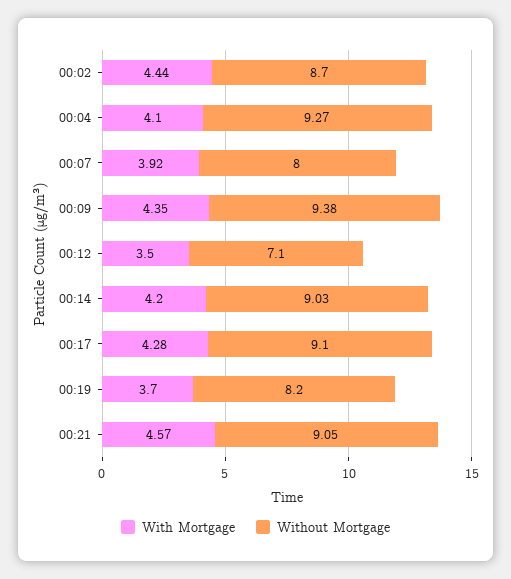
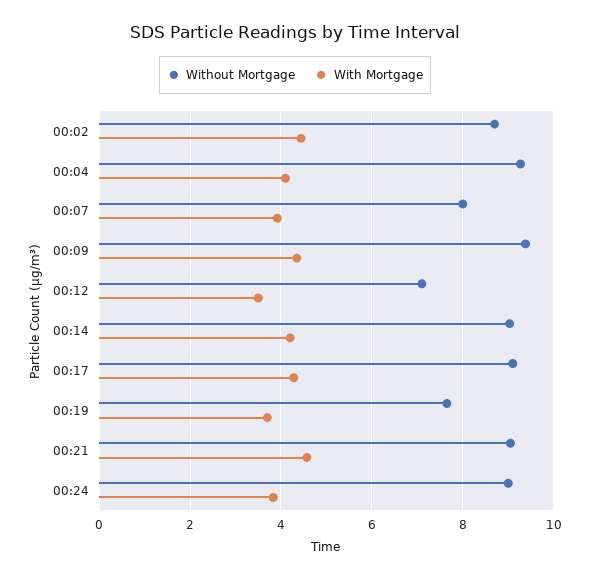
Without Mortgage, 00:19: 8.2 -> 7.6
Without Mortgage, 00:24: none -> 9
With Mortgage, 00:24: none -> 3.8

